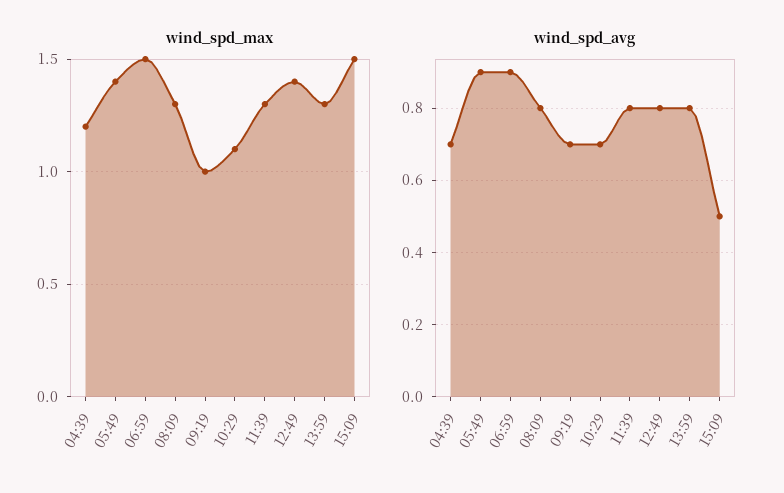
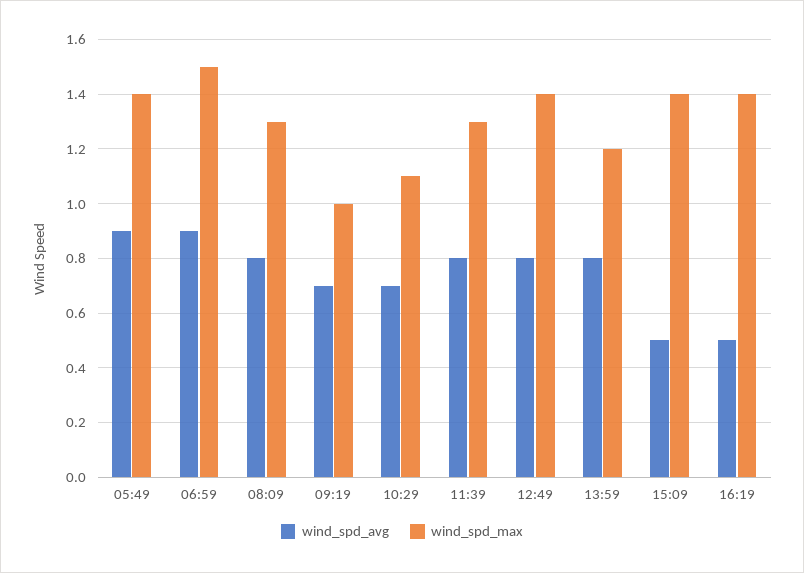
wind_spd_max, 04:39: 1.2 -> none
wind_spd_max, 13:59: 1.3 -> 1.2
wind_spd_max, 15:09: 1.5 -> 1.4
wind_spd_avg, 04:39: 0.7 -> none
wind_spd_avg, 16:19: none -> 0.5
wind_spd_max, 16:19: none -> 1.4

